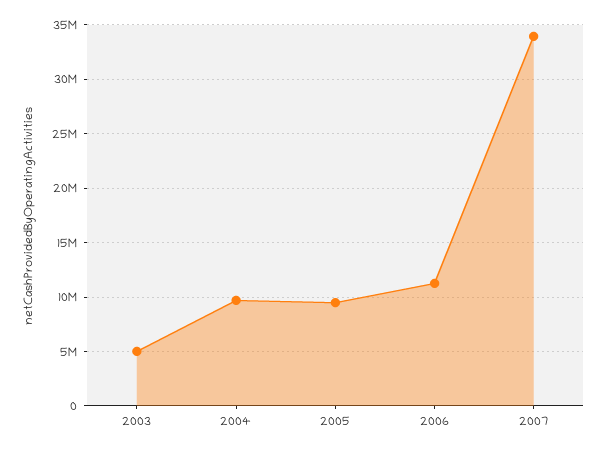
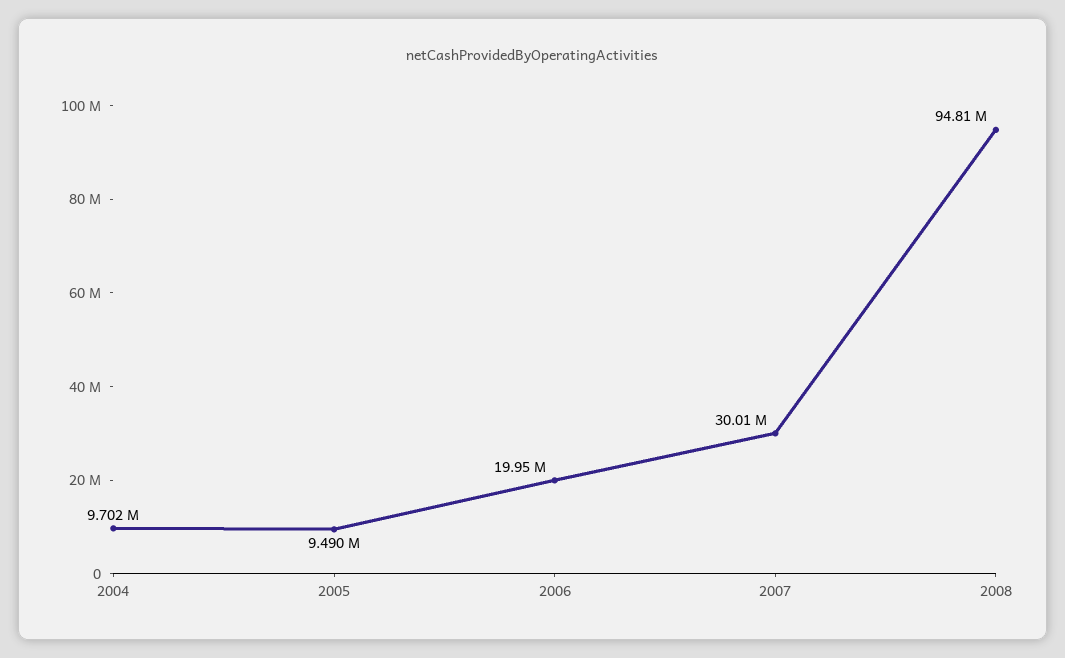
2003: 5000000 -> none
2006: 11000000 -> 19950000
2007: 34000000 -> 30010000
2008: none -> 94810000

